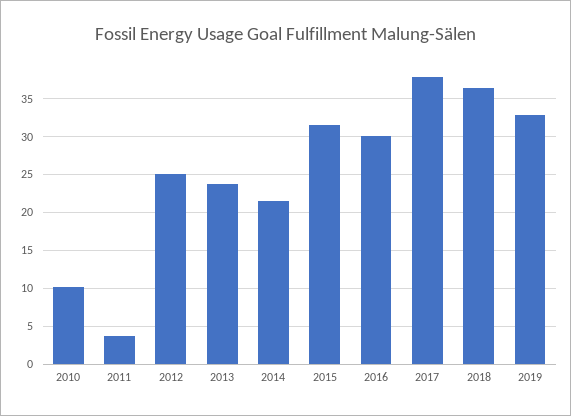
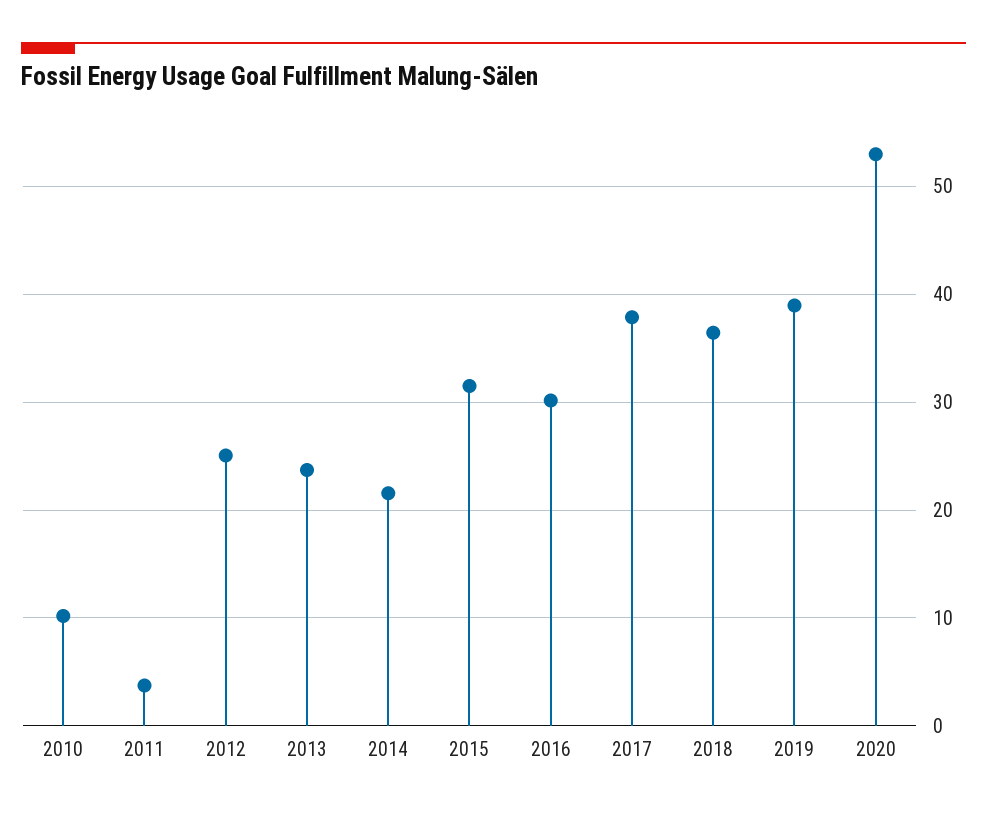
2019: 33 -> 39
2020: none -> 53

